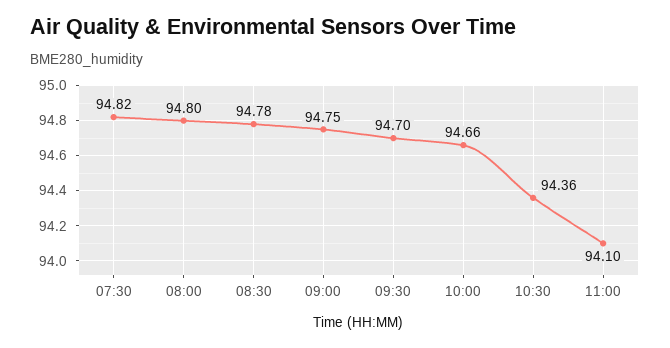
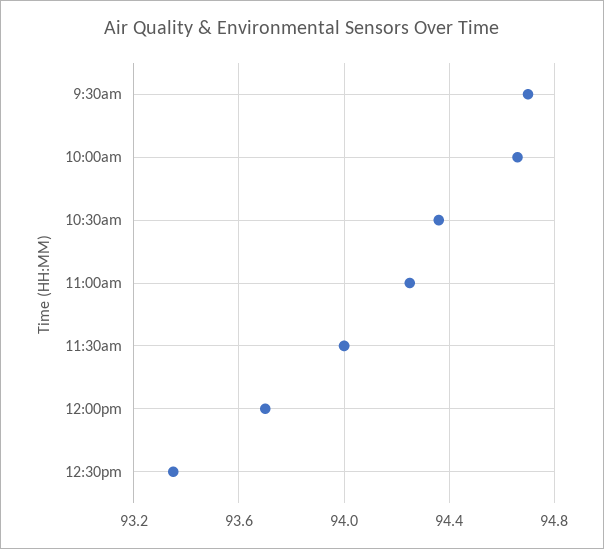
07:30: 94.82 -> none
08:00: 94.8 -> none
08:30: 94.78 -> none
09:00: 94.75 -> none
11:00: 94.1 -> 94.25
11:30am: none -> 94
12:00pm: none -> 93.7
12:30pm: none -> 93.35

